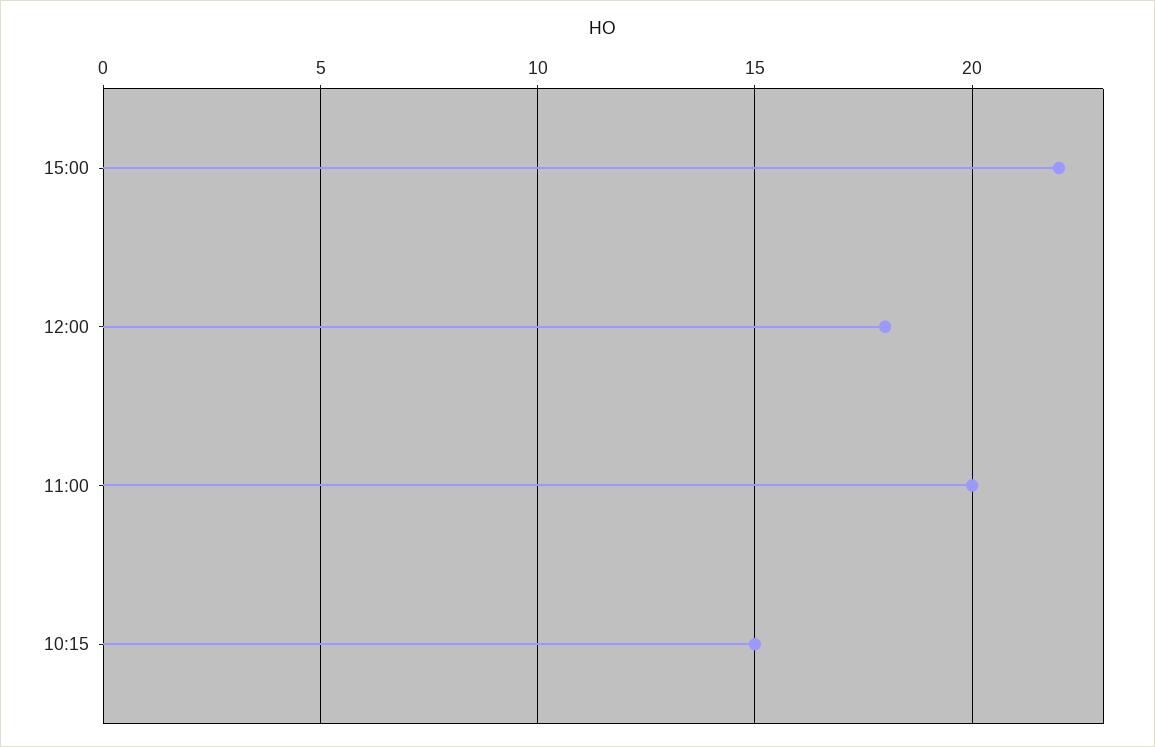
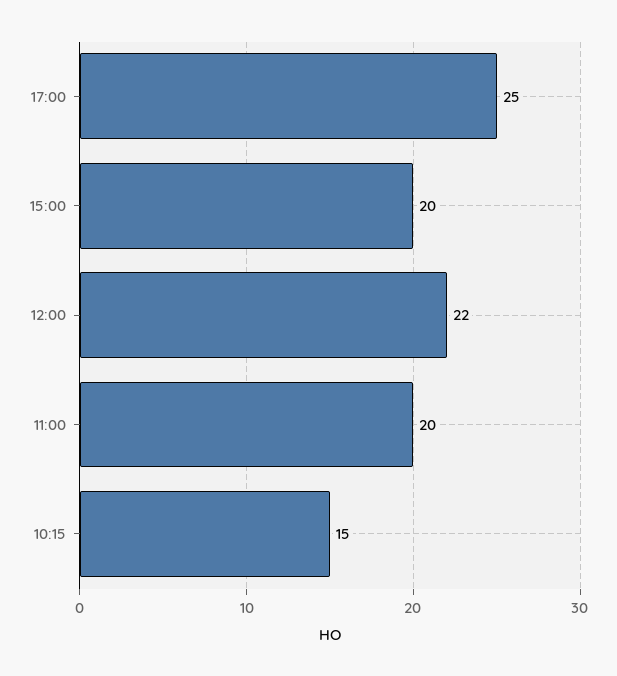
15:00: 22 -> 20
12:00: 18 -> 22
17:00: none -> 25

